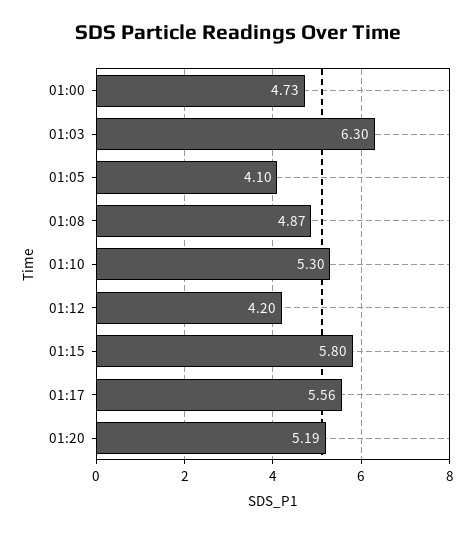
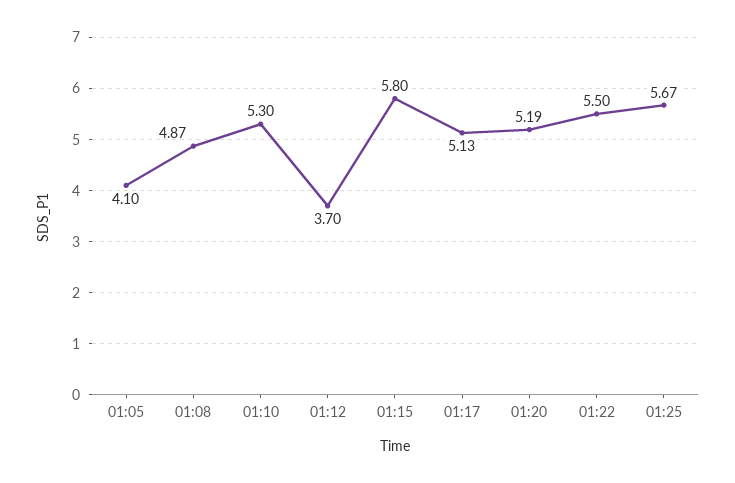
01:00: 4.73 -> none
01:03: 6.3 -> none
01:12: 4.2 -> 3.7
01:17: 5.56 -> 5.13
01:22: none -> 5.5
01:25: none -> 5.67

